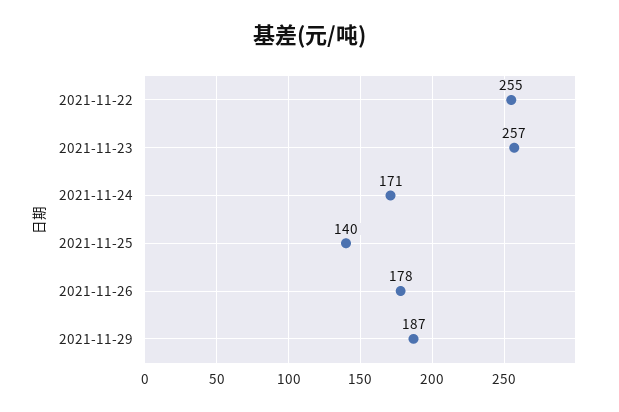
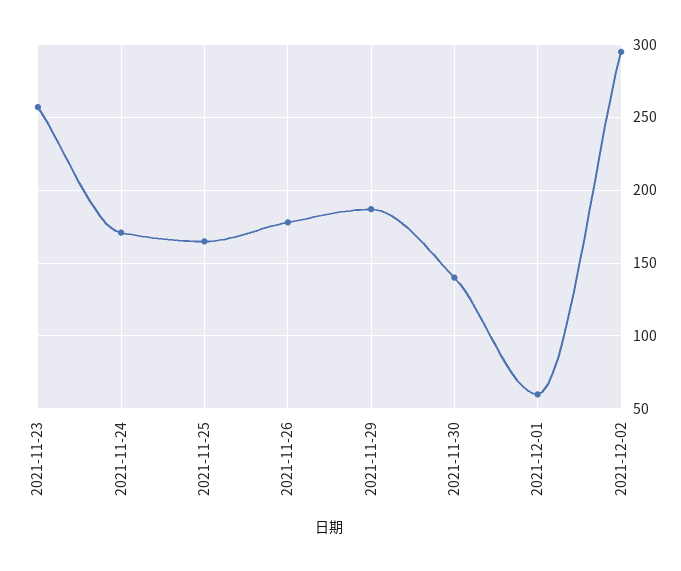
2021-11-22: 255 -> none
2021-11-25: 140 -> 165
2021-11-30: none -> 140
2021-12-01: none -> 60
2021-12-02: none -> 295

